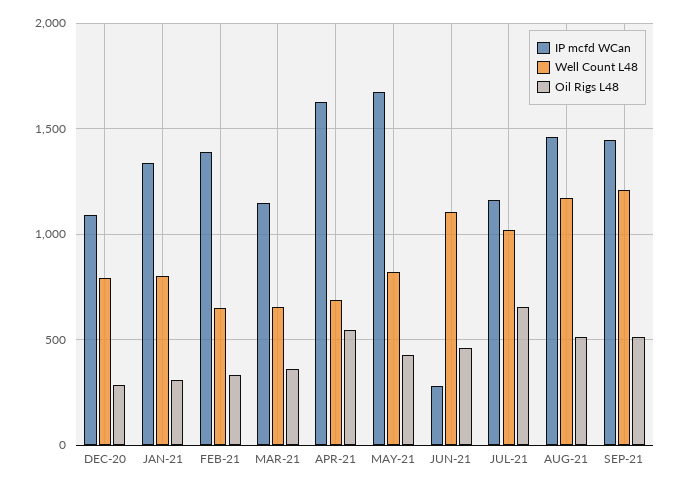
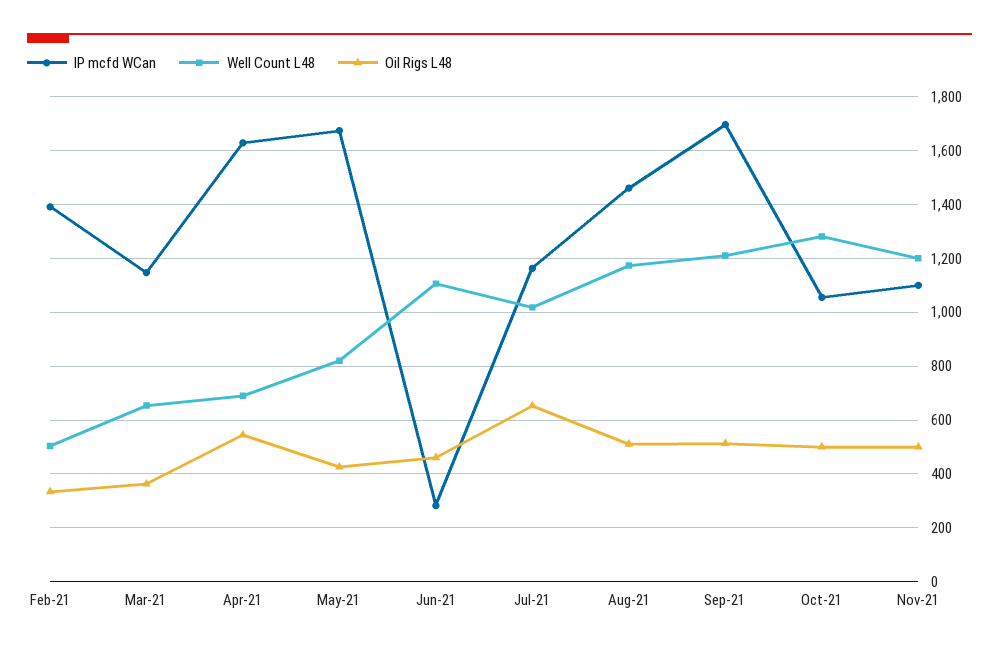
IP mcfd WCan, DEC-20: 1100 -> none
Well Count L48, DEC-20: 800 -> none
Oil Rigs L48, DEC-20: 300 -> none
IP mcfd WCan, JAN-21: 1350 -> none
Well Count L48, JAN-21: 800 -> none
Oil Rigs L48, JAN-21: 300 -> none
Well Count L48, FEB-21: 650 -> 500
IP mcfd WCan, SEP-21: 1450 -> 1700
IP mcfd WCan, Oct-21: none -> 1050
Well Count L48, Oct-21: none -> 1275
Oil Rigs L48, Oct-21: none -> 500
IP mcfd WCan, Nov-21: none -> 1100
Well Count L48, Nov-21: none -> 1200
Oil Rigs L48, Nov-21: none -> 500

